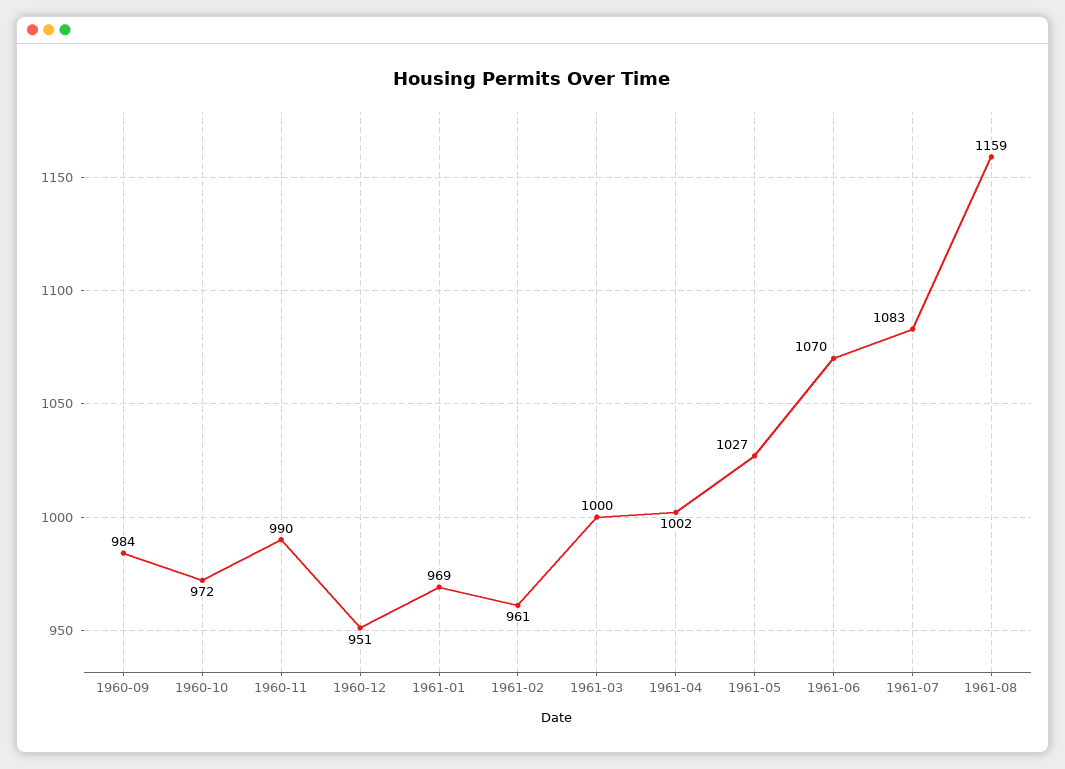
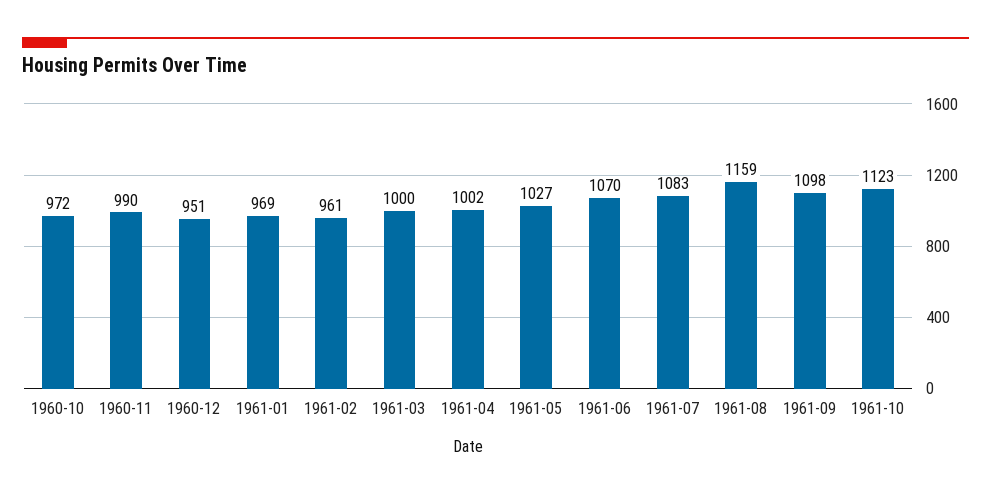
1960-09: 984 -> none
1961-09: none -> 1098
1961-10: none -> 1123

